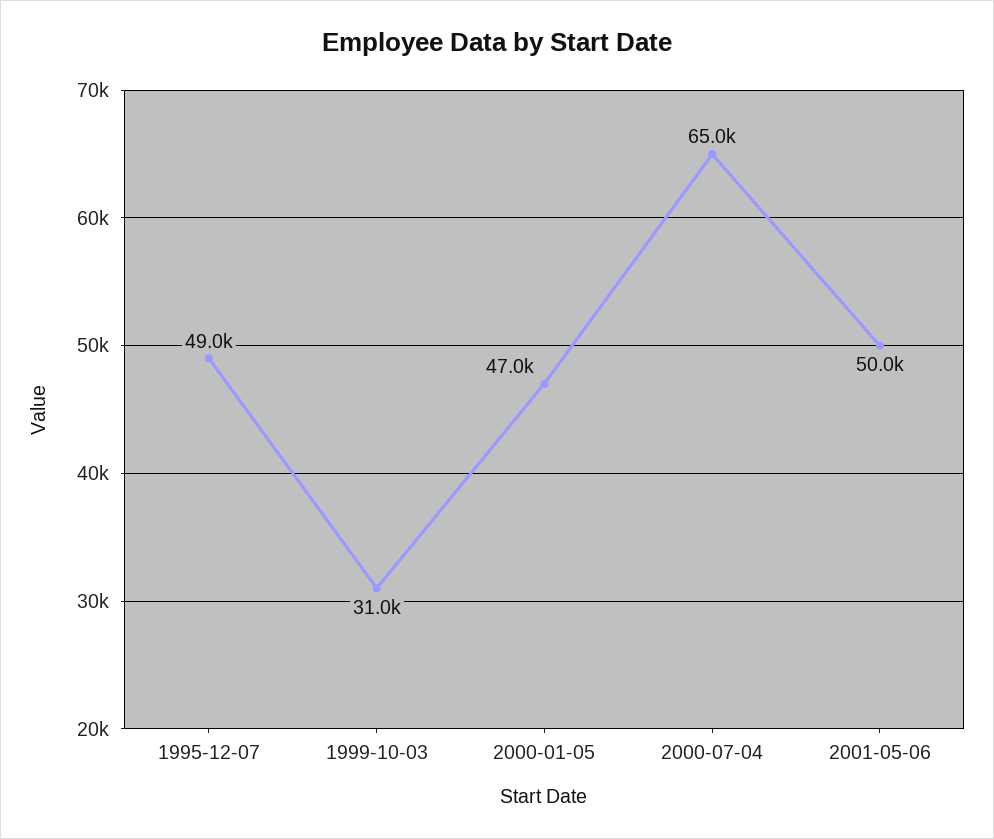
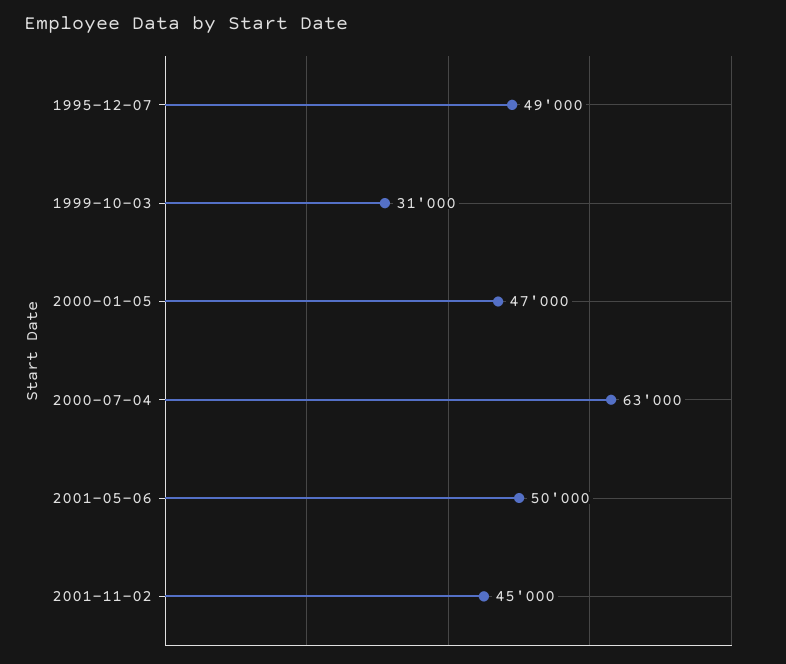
2000-07-04: 65000 -> 63000
2001-11-02: none -> 45000

